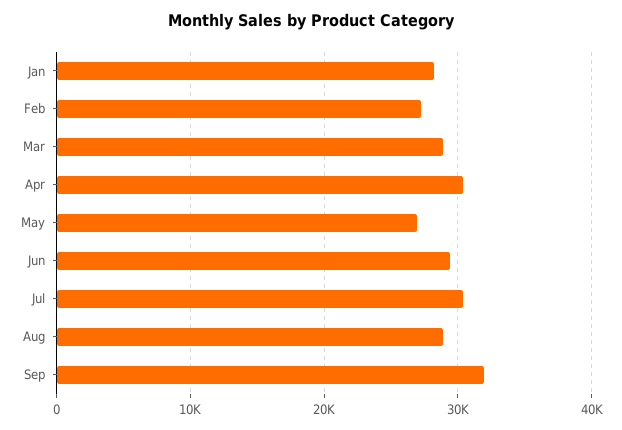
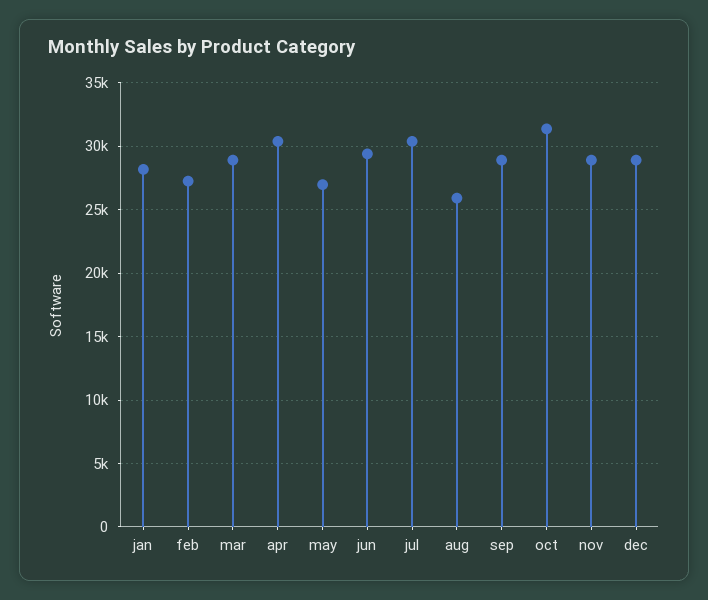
Aug: 29000 -> 26000
Sep: 32000 -> 29000
oct: none -> 31500
nov: none -> 29000
dec: none -> 29000

